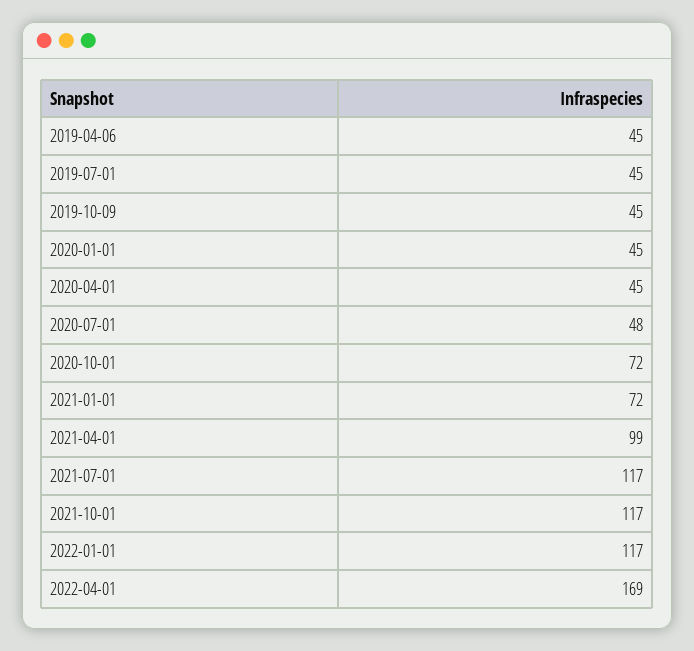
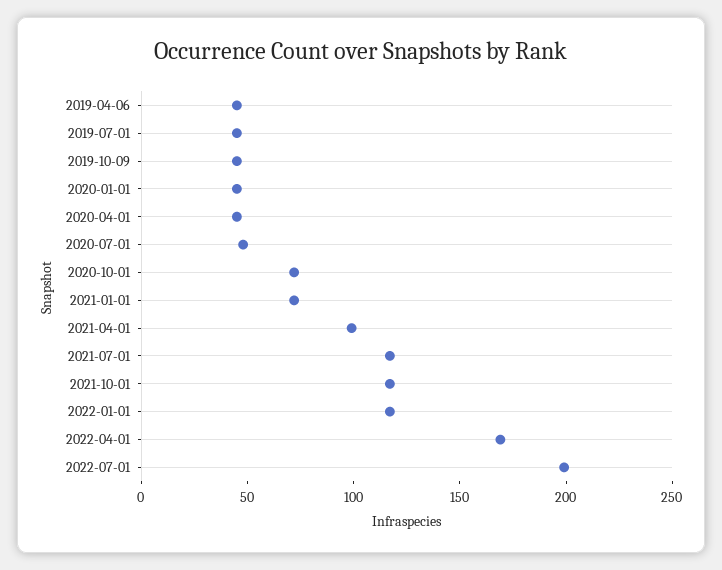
2022-07-01: none -> 200

